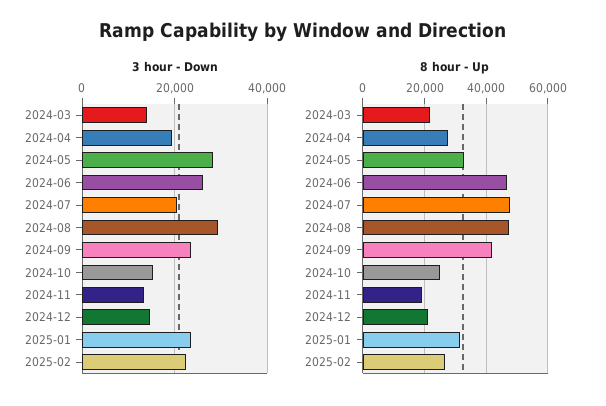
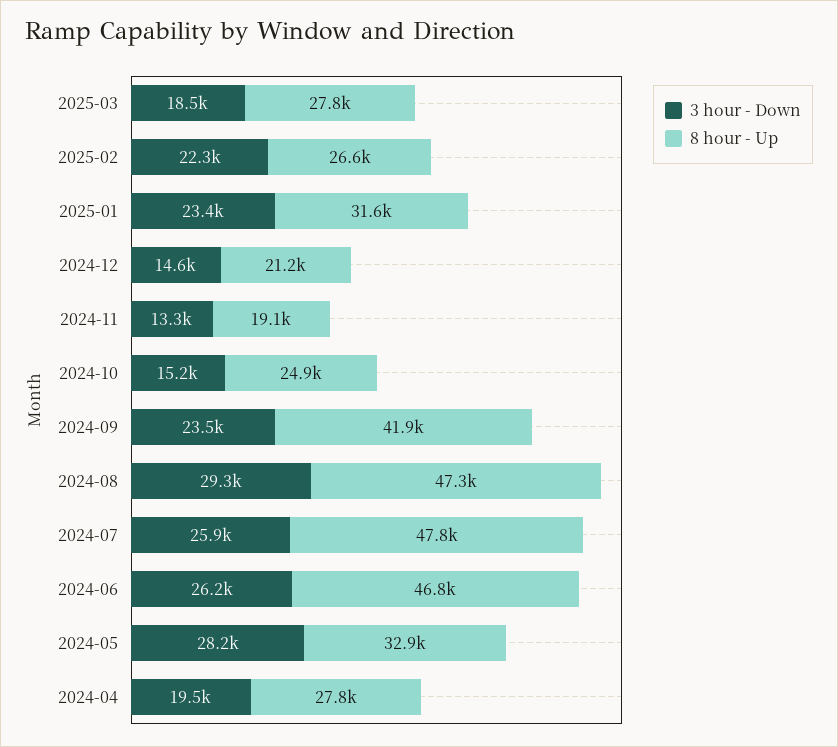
3 hour - Down, 2024-03: 14000 -> none
3 hour - Down, 2024-07: 20000 -> 25900
8 hour - Up, 2024-03: 22000 -> none
3 hour - Down, 2025-03: none -> 18500
8 hour - Up, 2025-03: none -> 27800

